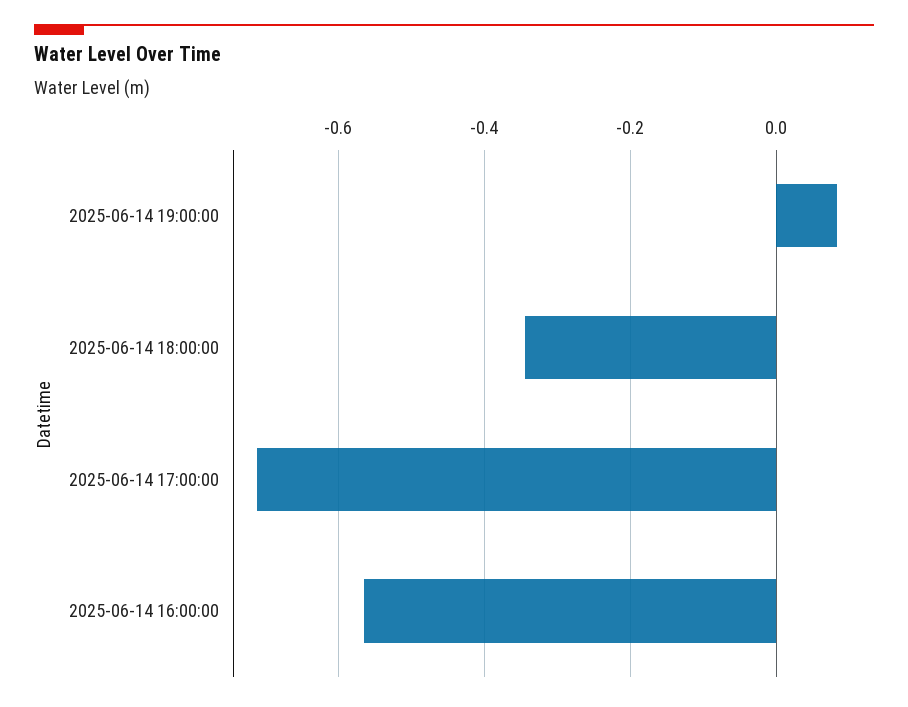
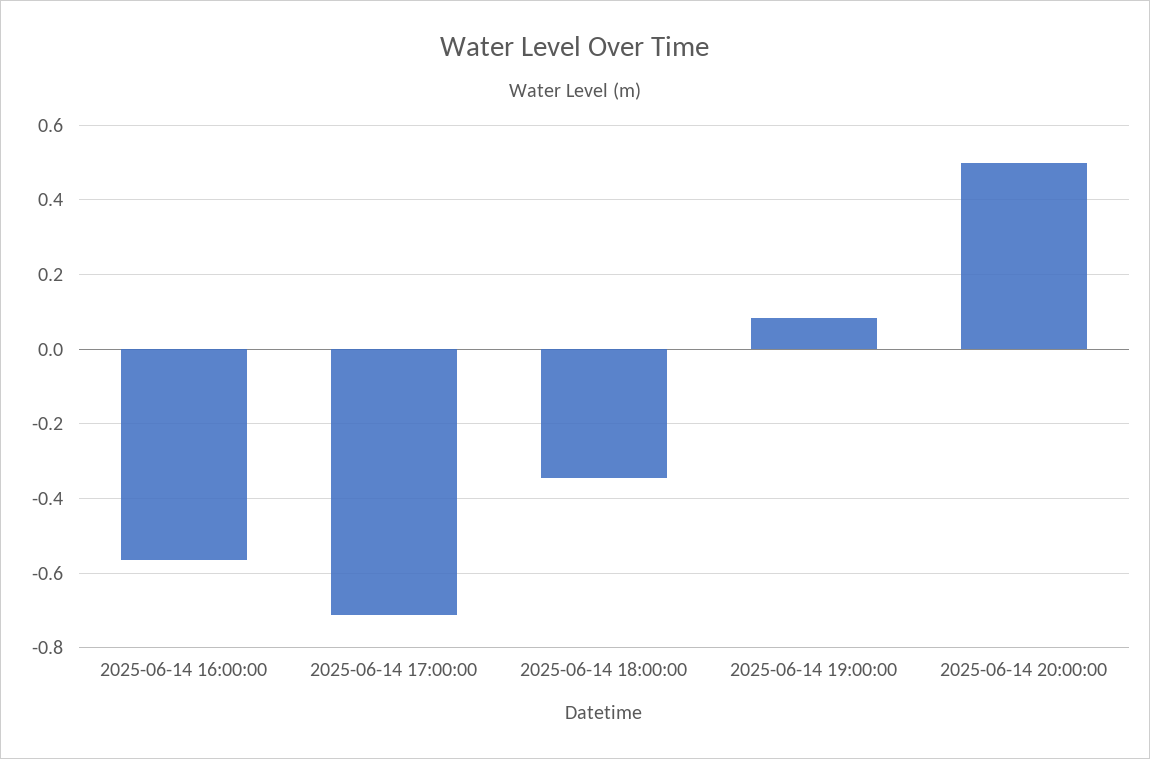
2025-06-14 20:00:00: none -> 0.5

